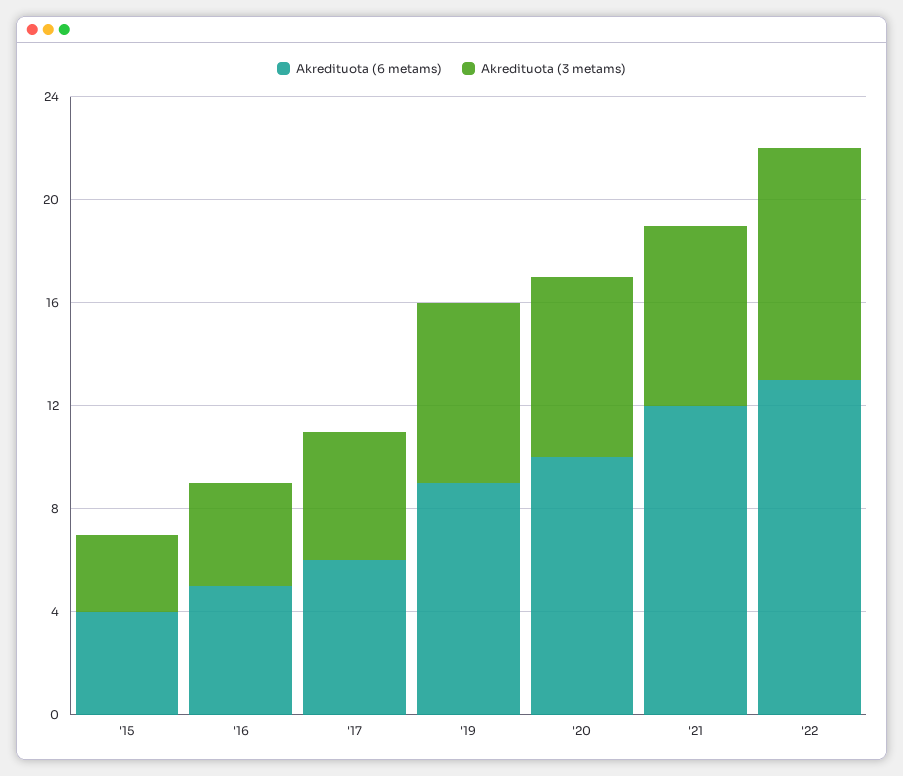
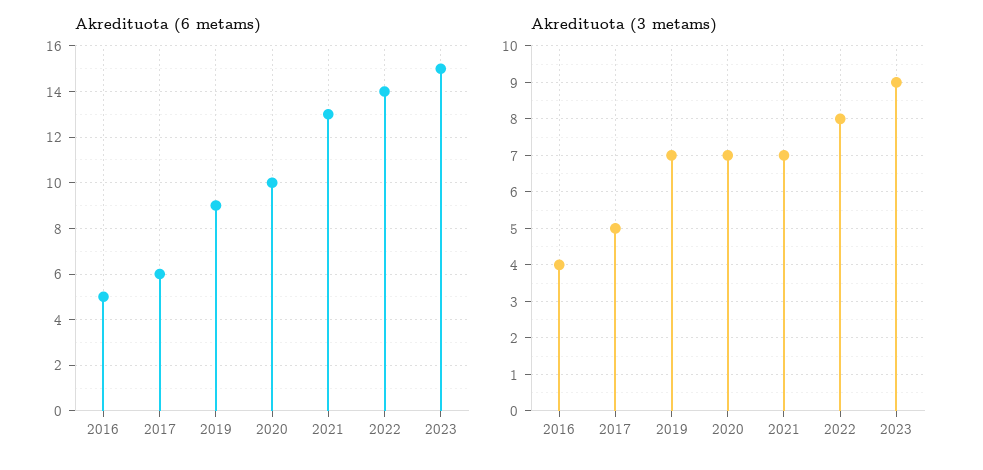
Akredituota (6 metams), '15: 4 -> none
Akredituota (3 metams), '15: 3 -> none
Akredituota (6 metams), '21: 12 -> 13
Akredituota (6 metams), '22: 13 -> 14
Akredituota (3 metams), '22: 9 -> 8
Akredituota (6 metams), 2023: none -> 15
Akredituota (3 metams), 2023: none -> 9

